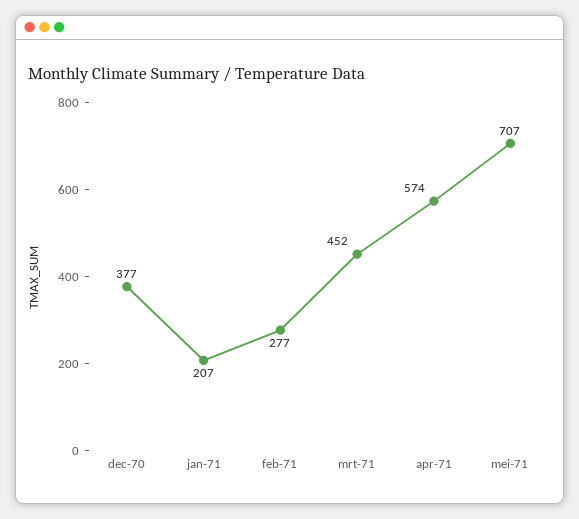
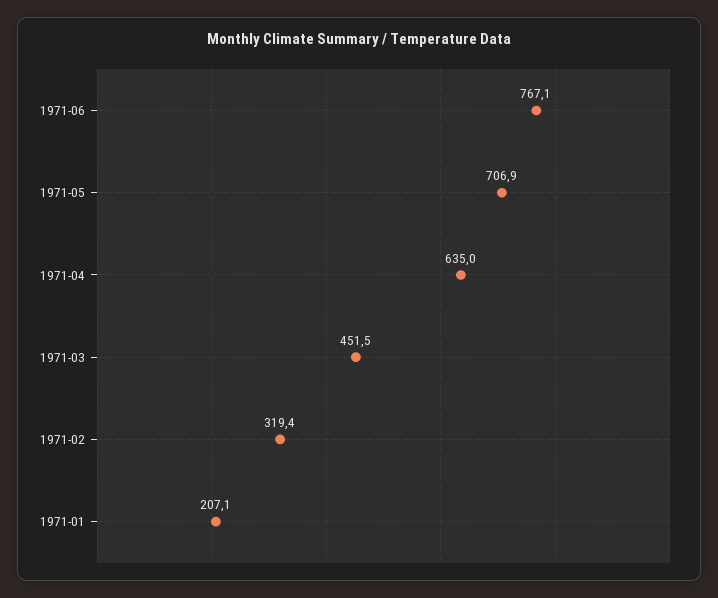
dec-70: 377 -> none
feb-71: 277 -> 319.4
apr-71: 574 -> 635
1971-06: none -> 767.1

